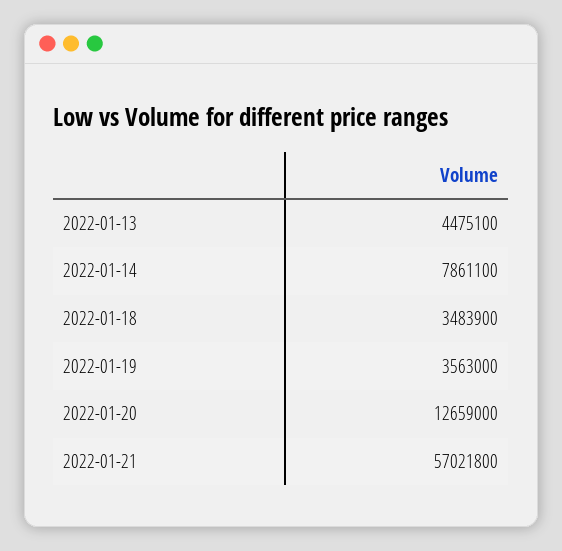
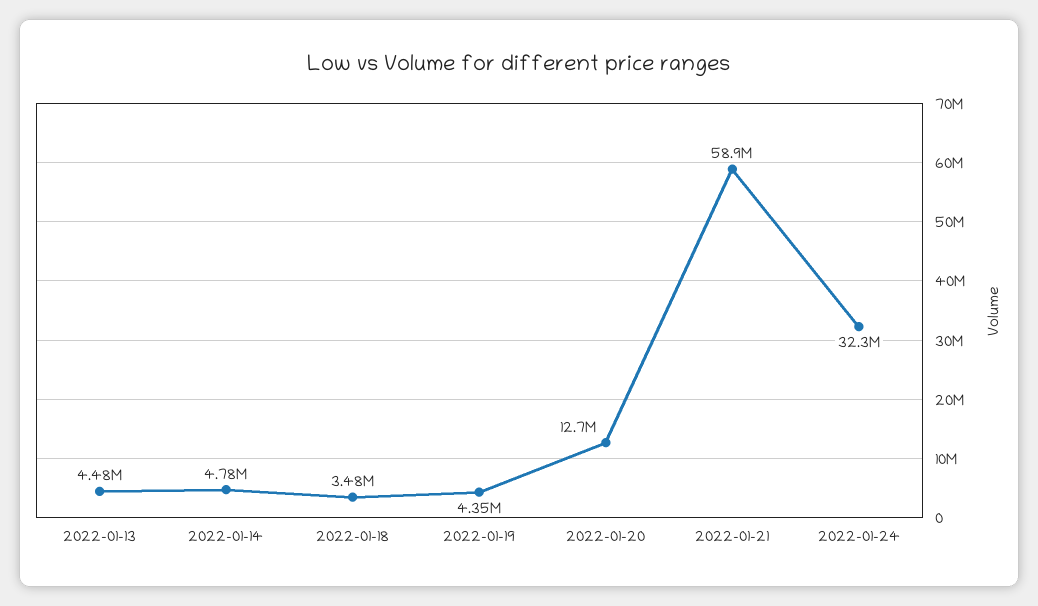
2022-01-14: 7861100 -> 4780000
2022-01-19: 3563000 -> 4350000
2022-01-21: 57021800 -> 58900000
2022-01-24: none -> 32300000

